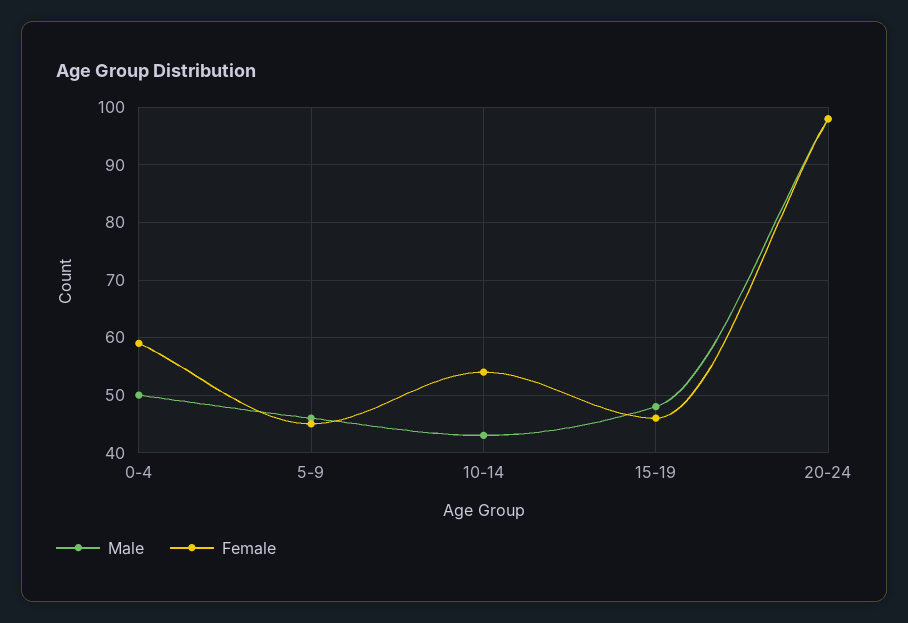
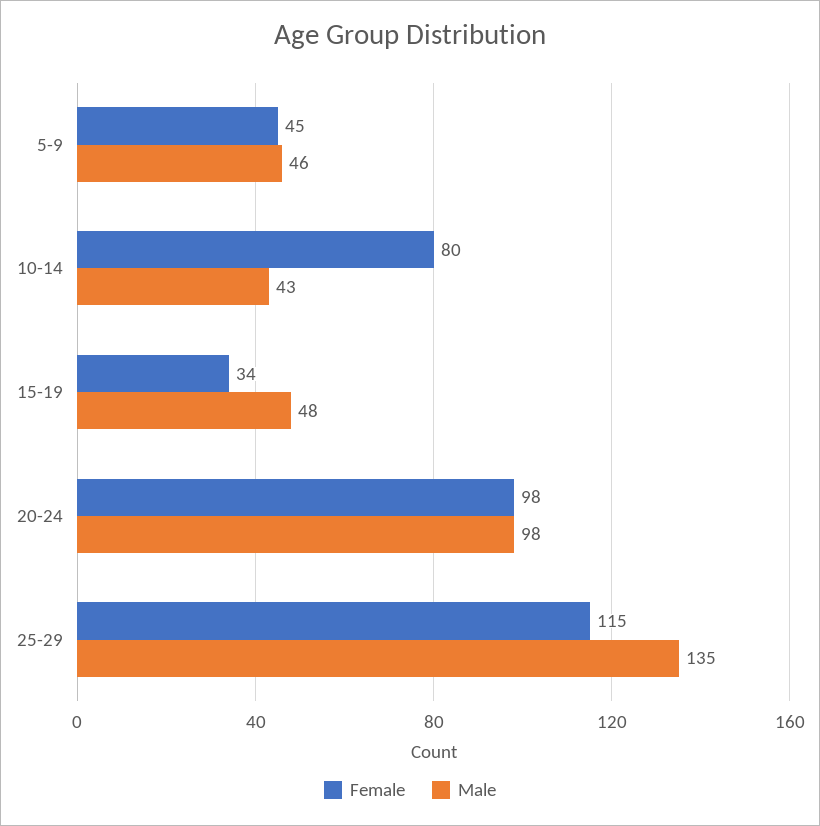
Male, 0-4: 50 -> none
Female, 0-4: 60 -> none
Female, 10-14: 55 -> 80
Female, 15-19: 45 -> 34
Female, 25-29: none -> 115
Male, 25-29: none -> 135

